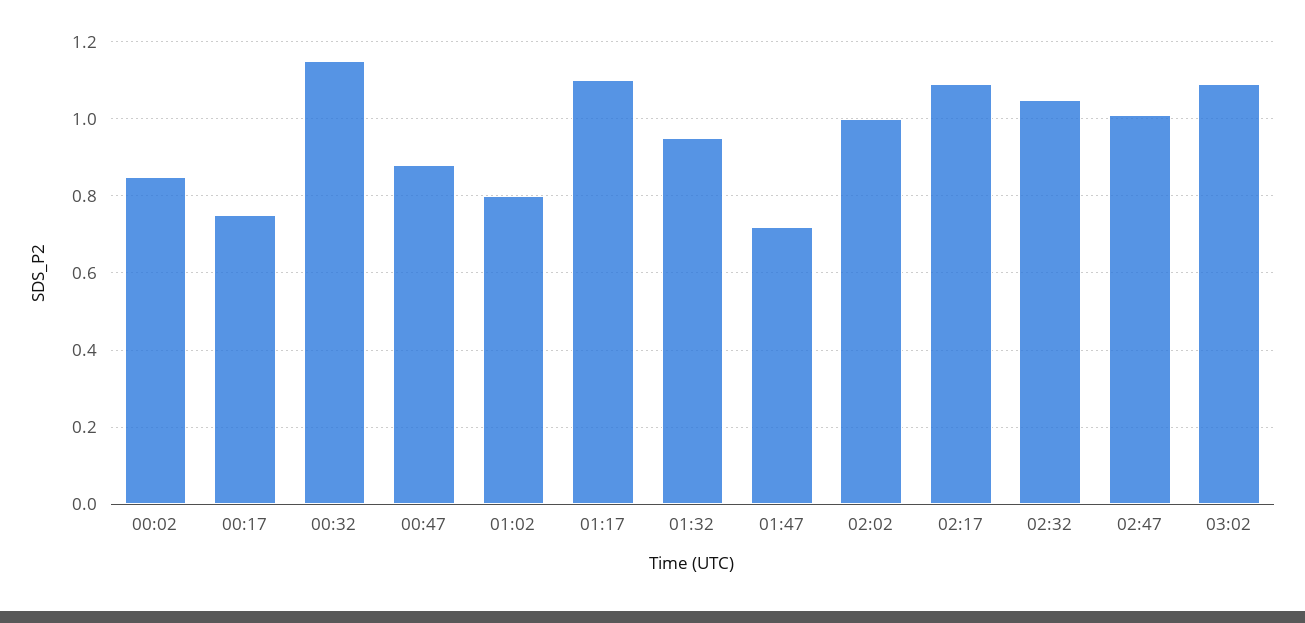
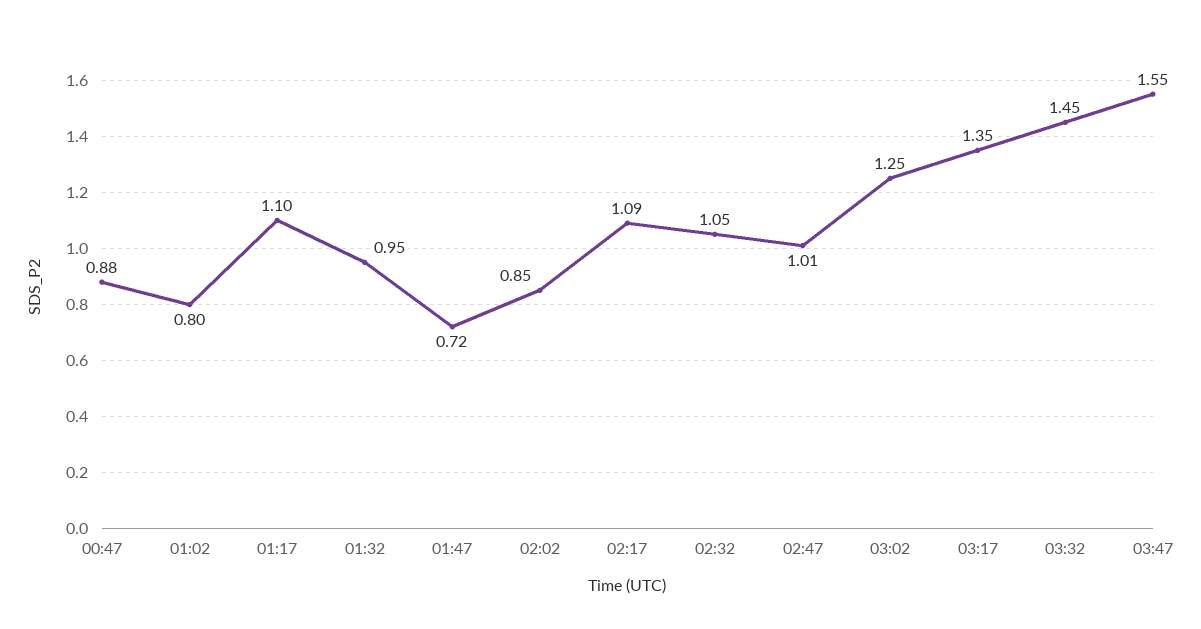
00:02: 0.85 -> none
00:17: 0.75 -> none
00:32: 1.15 -> none
02:02: 1 -> 0.85
03:02: 1.1 -> 1.25
03:17: none -> 1.35
03:32: none -> 1.45
03:47: none -> 1.55

